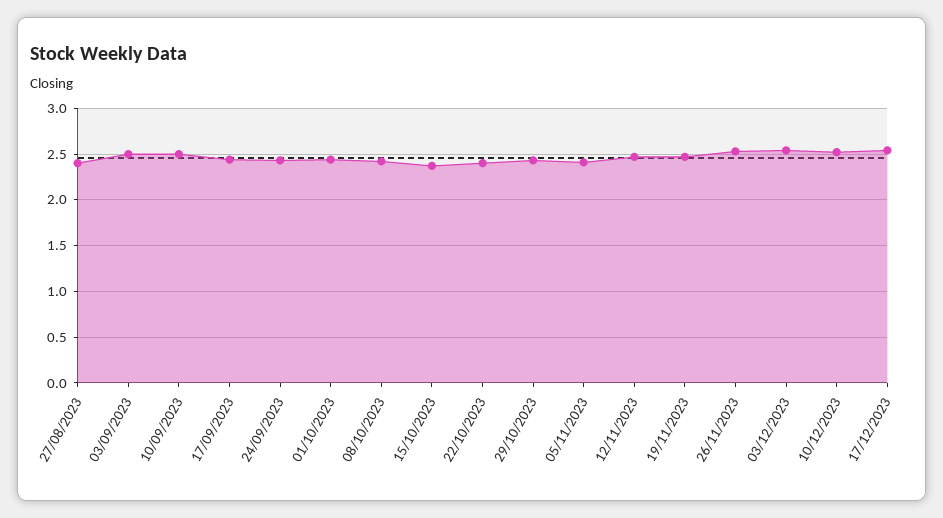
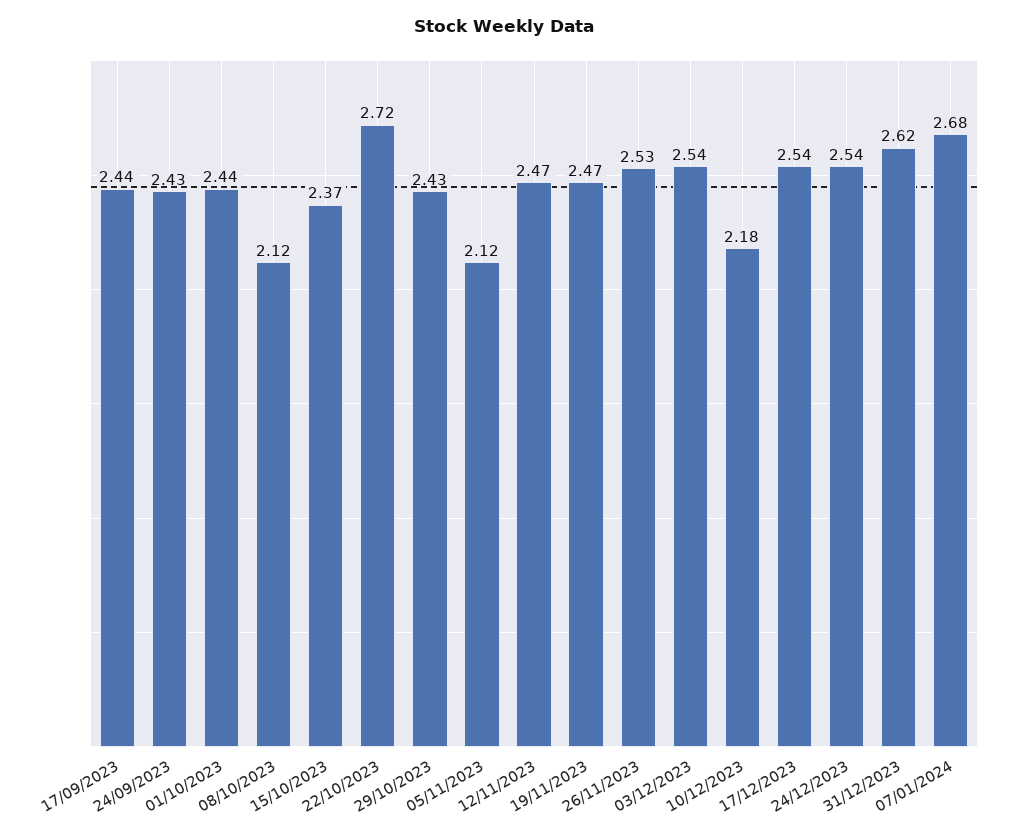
27/08/2023: 2.4 -> none
03/09/2023: 2.5 -> none
10/09/2023: 2.5 -> none
08/10/2023: 2.4 -> 2.12
22/10/2023: 2.4 -> 2.72
05/11/2023: 2.4 -> 2.12
10/12/2023: 2.5 -> 2.18
24/12/2023: none -> 2.54
31/12/2023: none -> 2.62
07/01/2024: none -> 2.68

